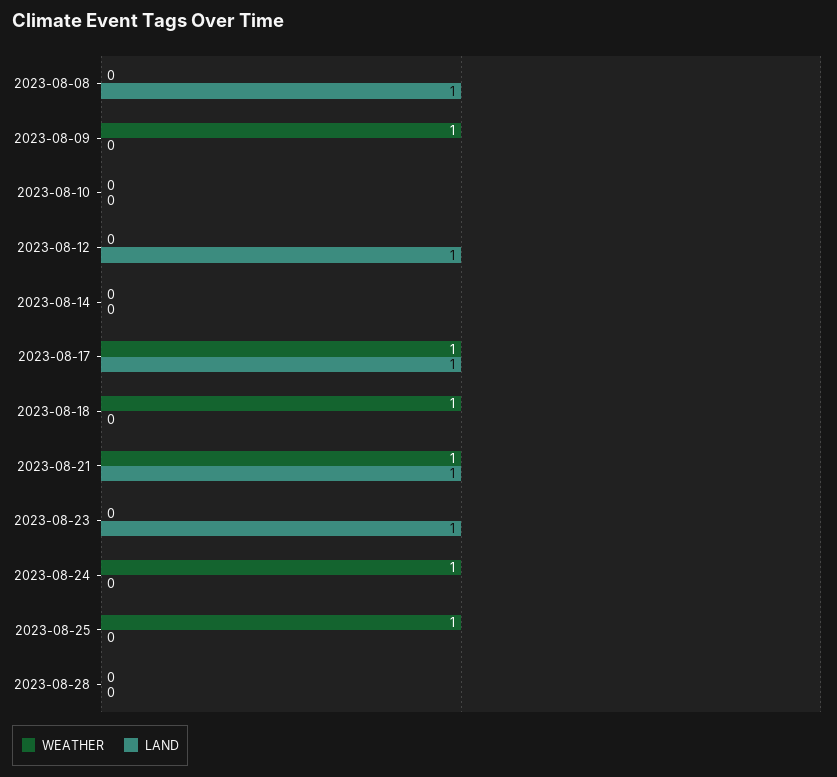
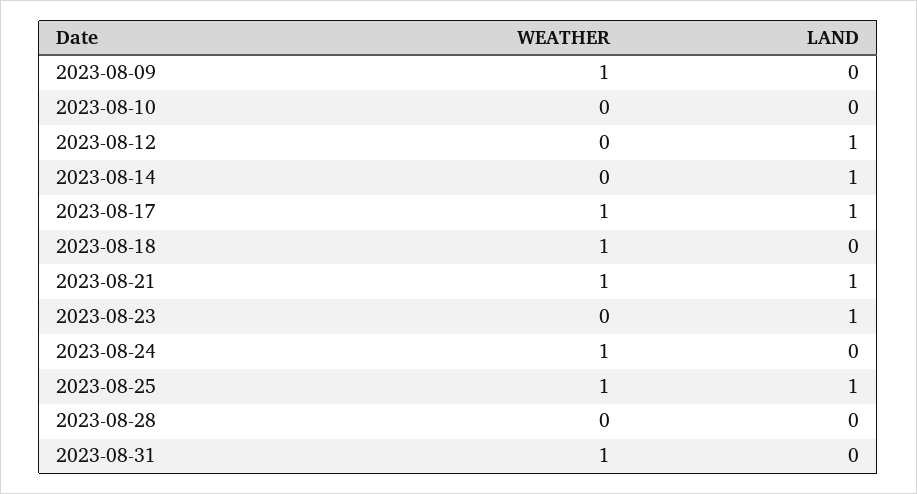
WEATHER, 2023-08-08: 0 -> none
LAND, 2023-08-08: 1 -> none
LAND, 2023-08-14: 0 -> 1
LAND, 2023-08-25: 0 -> 1
WEATHER, 2023-08-31: none -> 1
LAND, 2023-08-31: none -> 0

